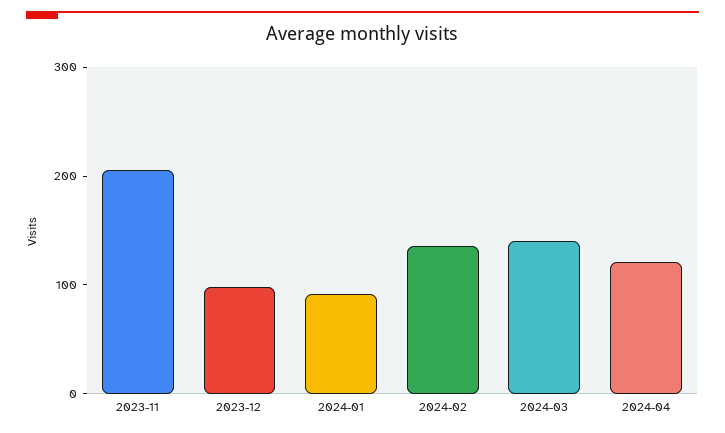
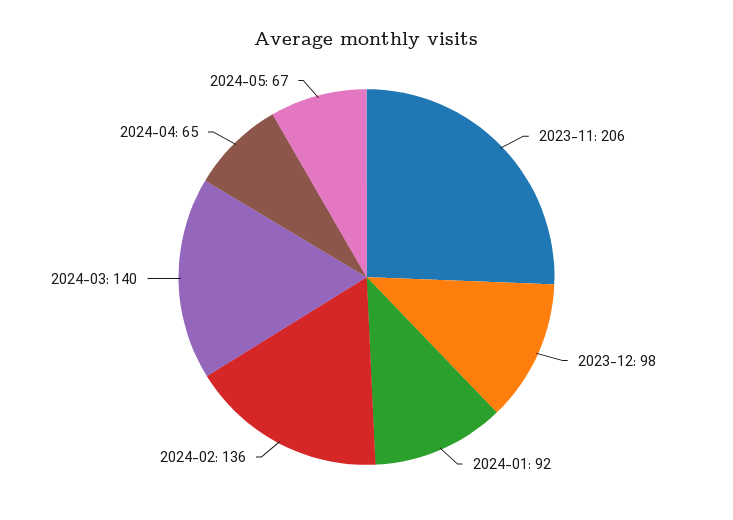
2024-04: 120 -> 65
2024-05: none -> 67

